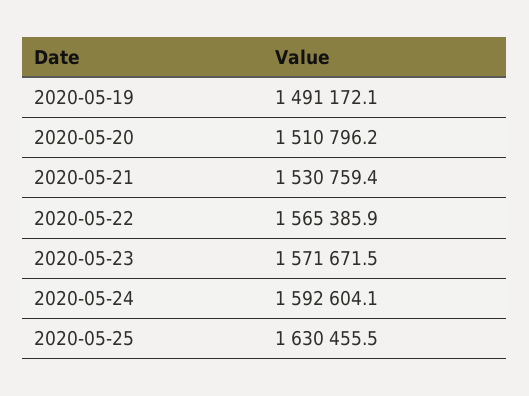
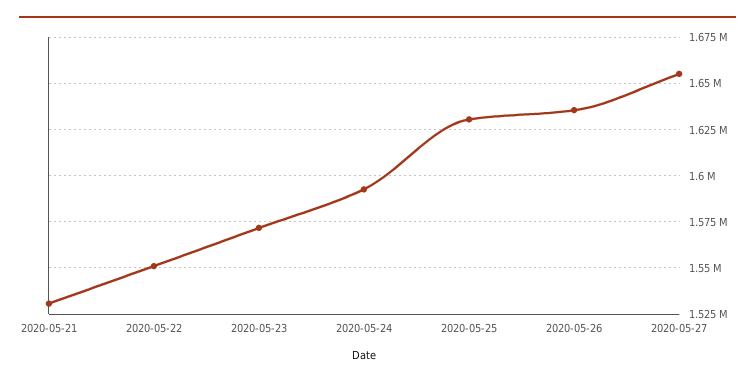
2020-05-19: 1491172.1 -> none
2020-05-20: 1510796.2 -> none
2020-05-22: 1565385.9 -> 1550000
2020-05-26: none -> 1635000
2020-05-27: none -> 1655000

